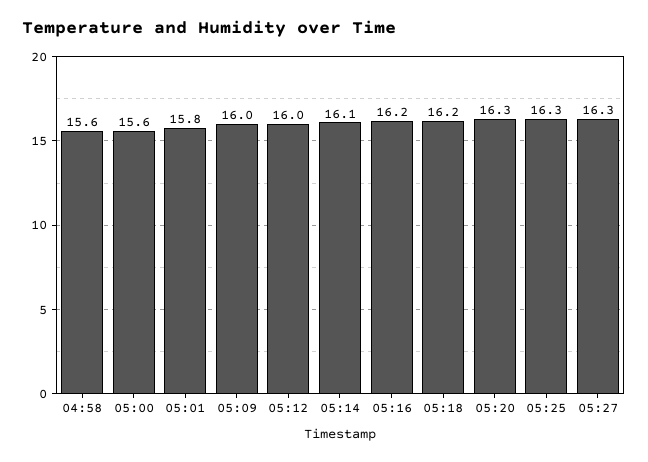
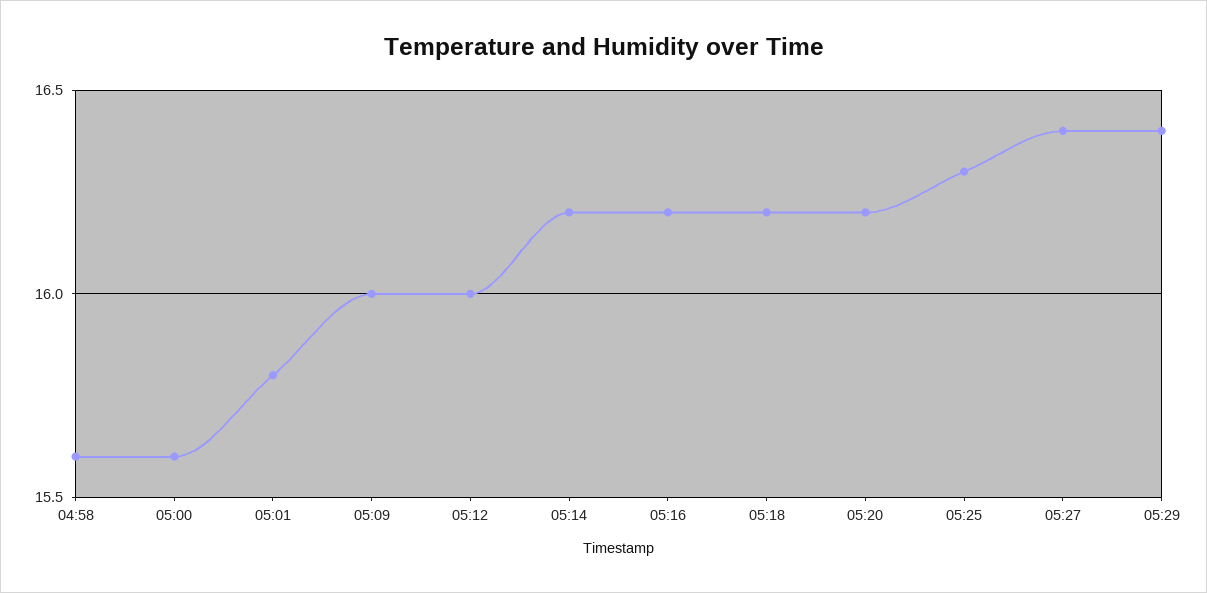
05:14: 16.1 -> 16.2
05:20: 16.3 -> 16.2
05:27: 16.3 -> 16.4
05:29: none -> 16.4

